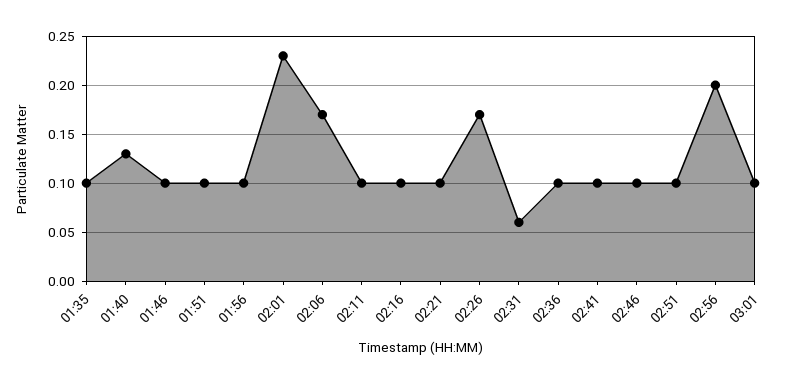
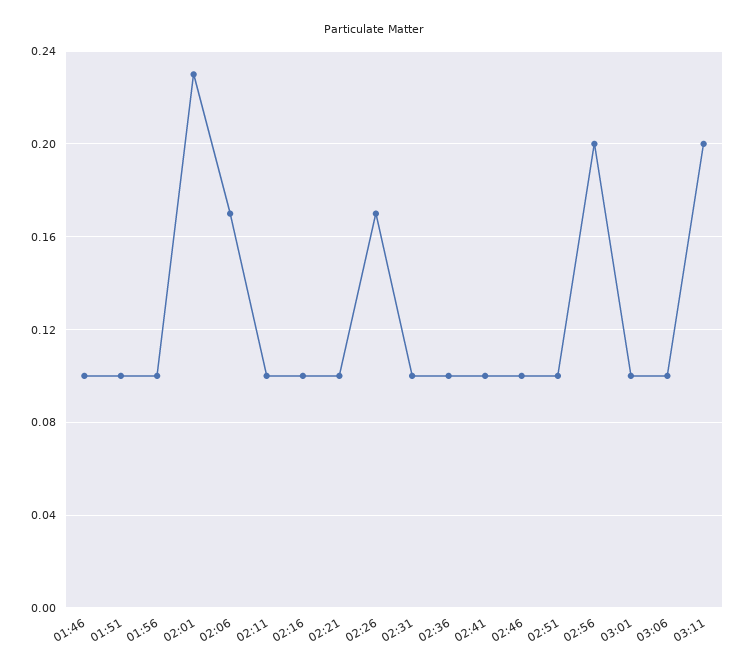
01:35: 0.1 -> none
01:40: 0.13 -> none
02:31: 0.06 -> 0.1
03:06: none -> 0.1
03:11: none -> 0.2

